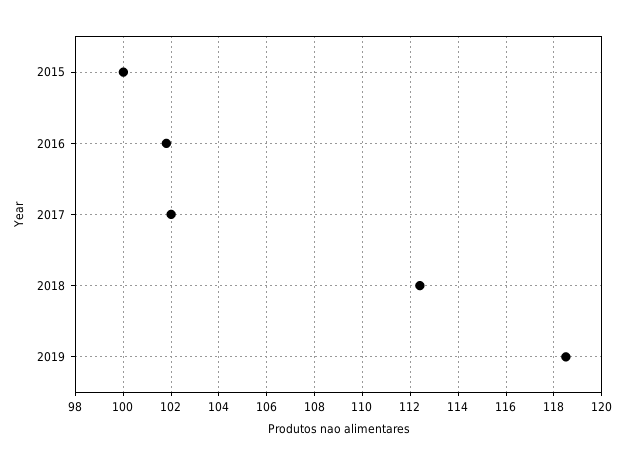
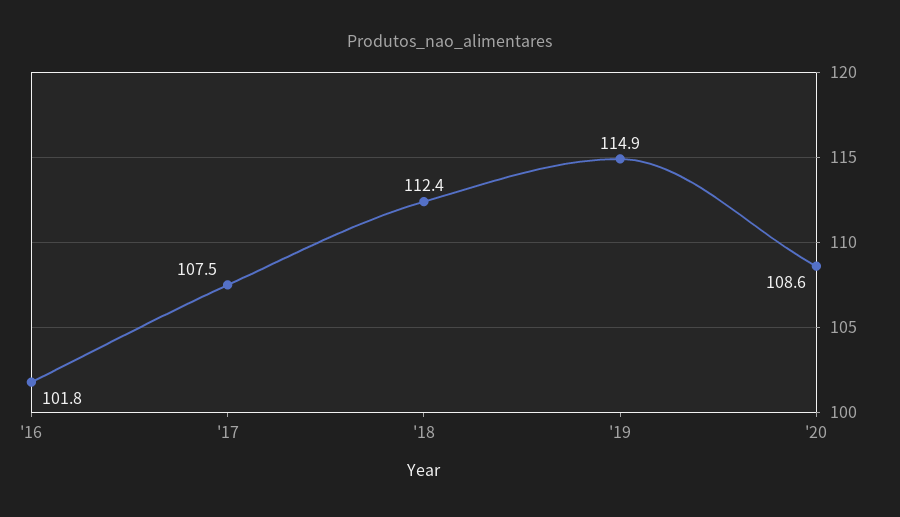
2015: 100 -> none
2017: 102 -> 107.5
2019: 118.5 -> 114.9
'20: none -> 108.6

